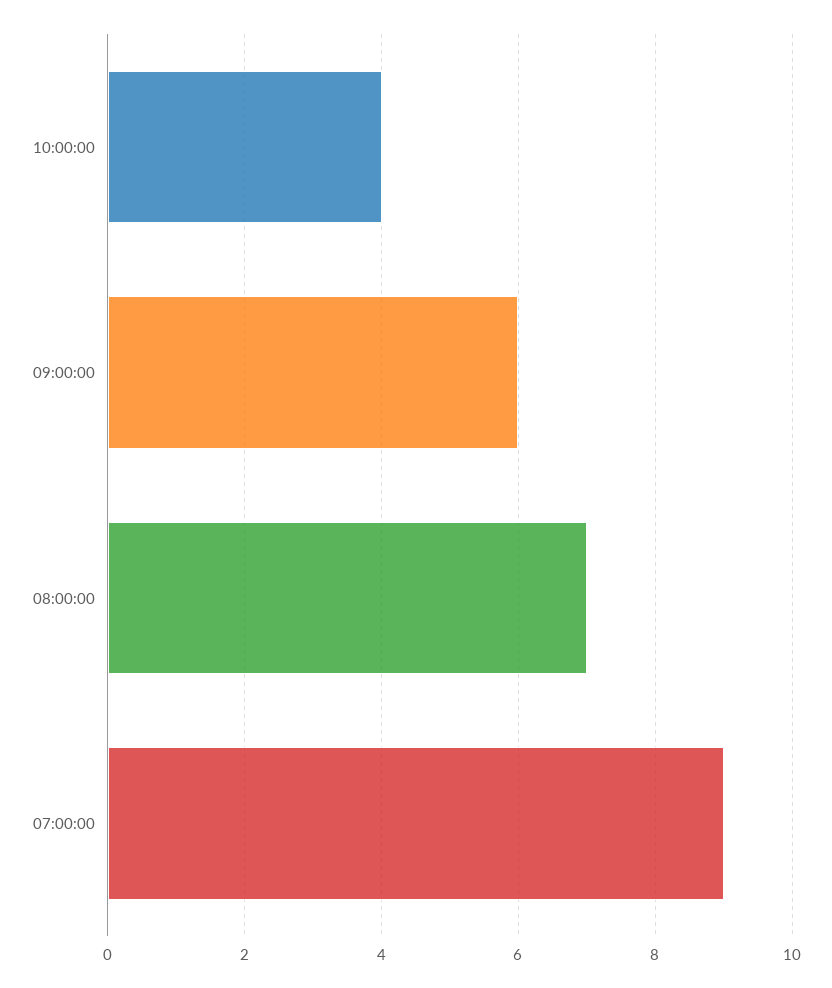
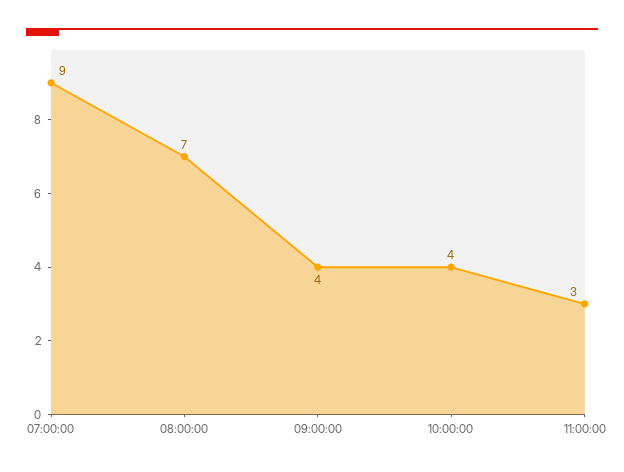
09:00:00: 6 -> 4
11:00:00: none -> 3

